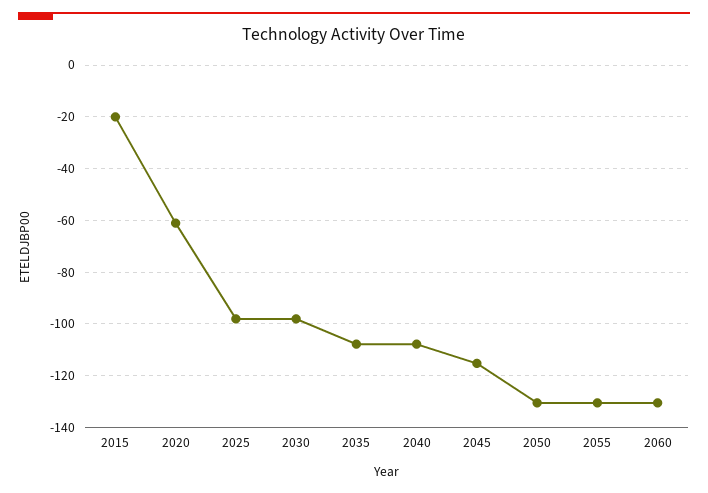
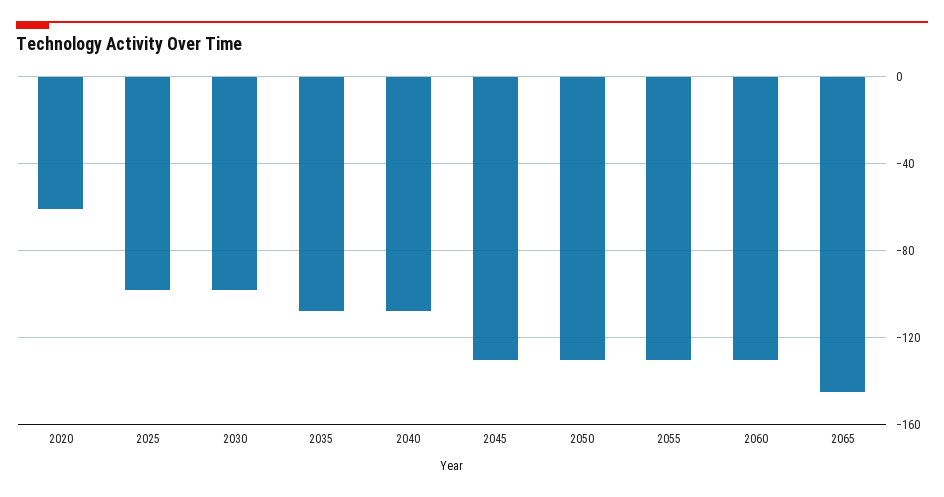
2015: -20 -> none
2045: -115 -> -130
2065: none -> -145

